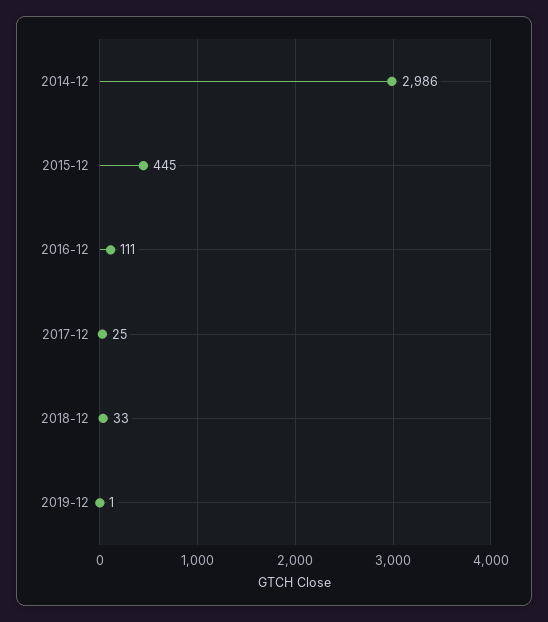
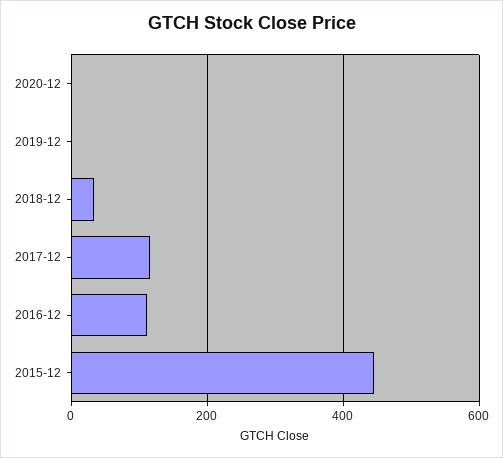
2014-12: 2986 -> none
2017-12: 25 -> 120
2020-12: none -> 0

